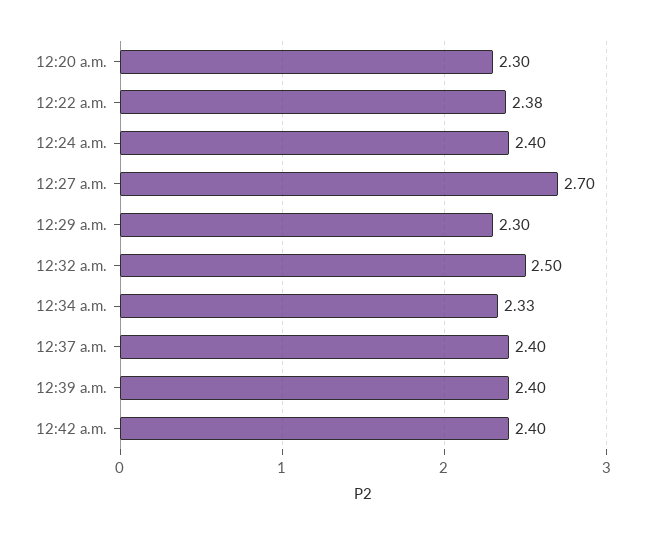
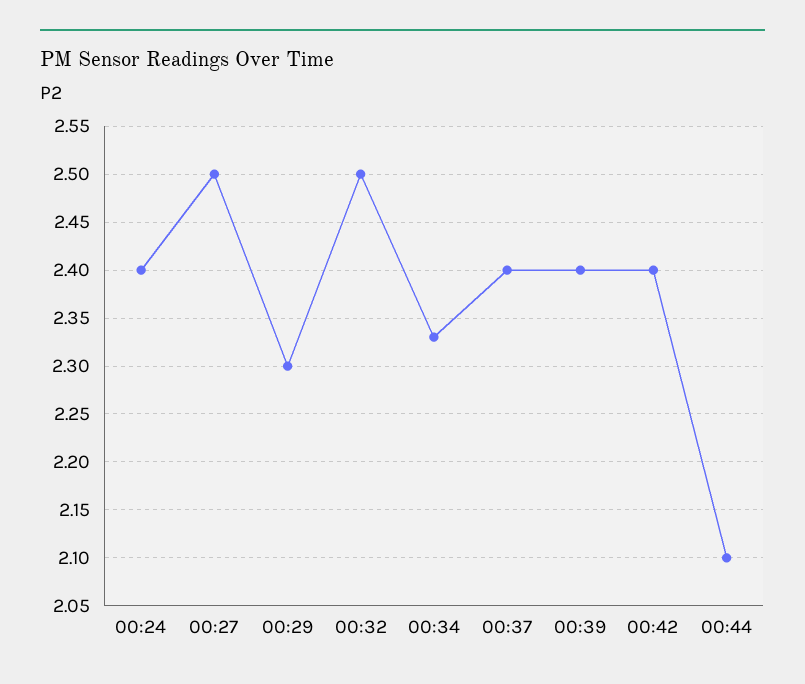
12:20 a.m.: 2.3 -> none
12:22 a.m.: 2.38 -> none
12:27 a.m.: 2.7 -> 2.5
00:44: none -> 2.1

